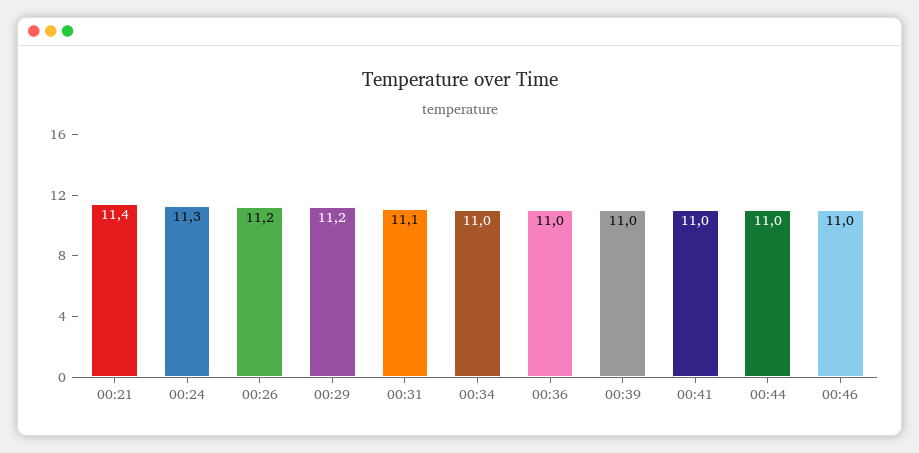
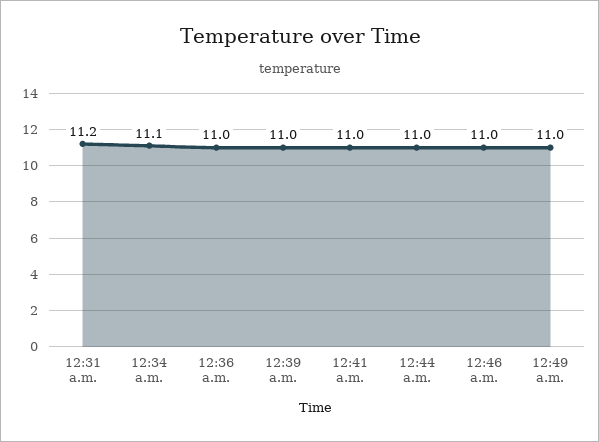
00:21: 11.4 -> none
00:24: 11.3 -> none
00:26: 11.2 -> none
00:29: 11.2 -> none
00:31: 11.1 -> 11.2
00:34: 11 -> 11.1
12:49 a.m.: none -> 11

